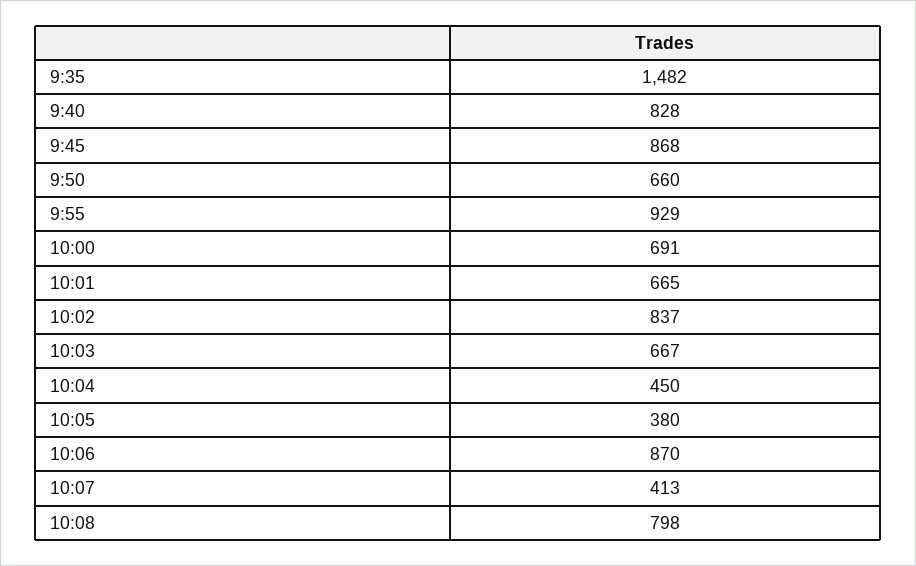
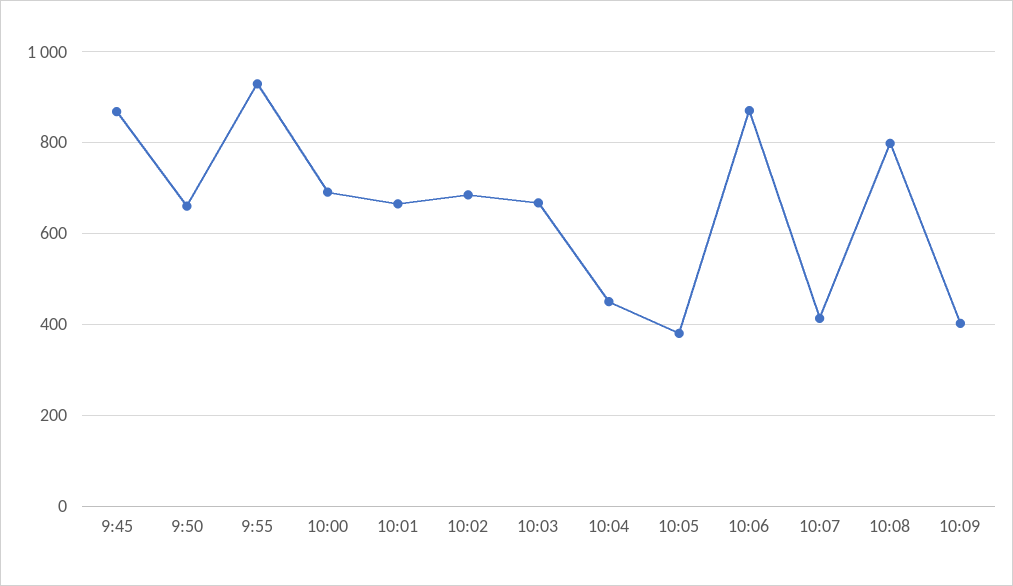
9:35: 1482 -> none
9:40: 828 -> none
10:02: 837 -> 680
10:09: none -> 400

